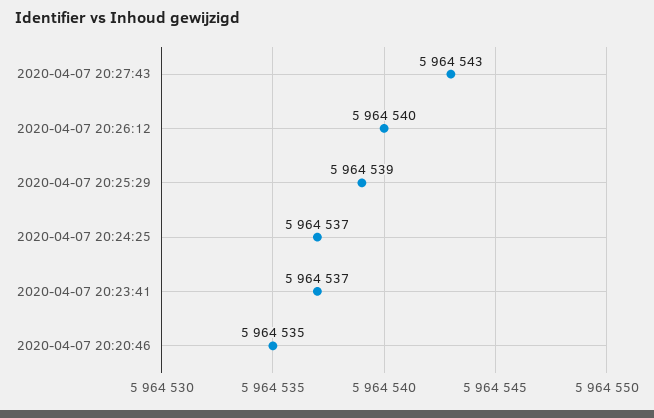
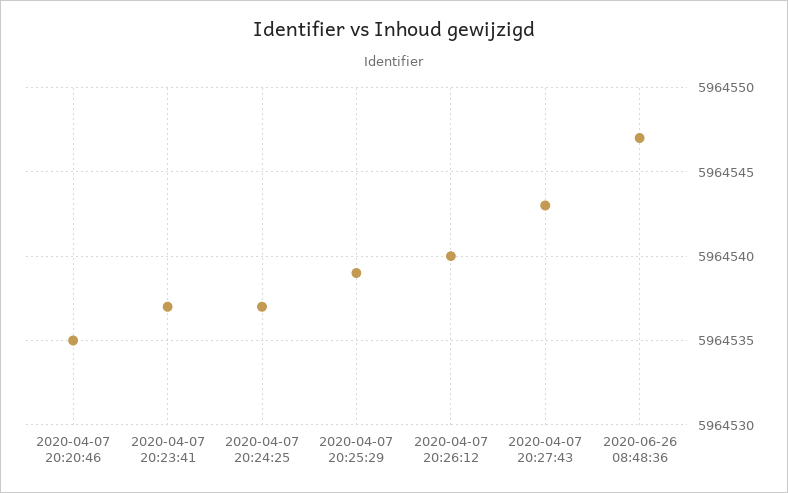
2020-06-26 08:48:36: none -> 5964547

